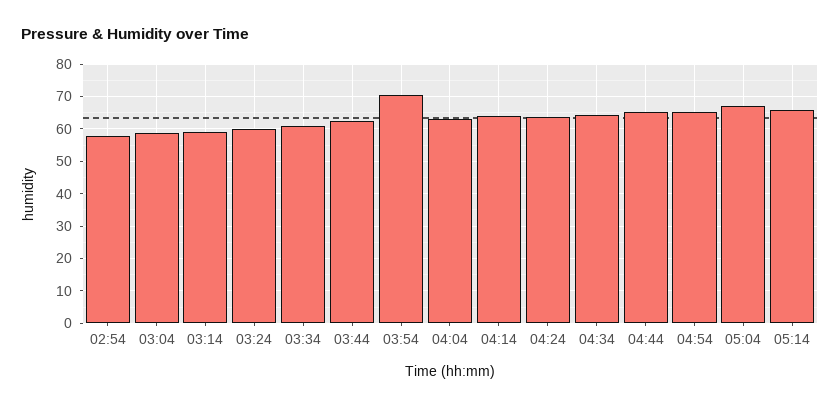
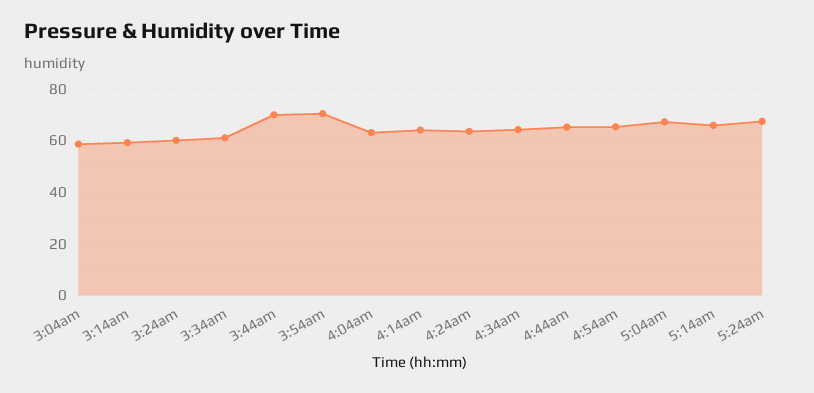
02:54: 58 -> none
03:44: 62 -> 70
5:24am: none -> 67.5

